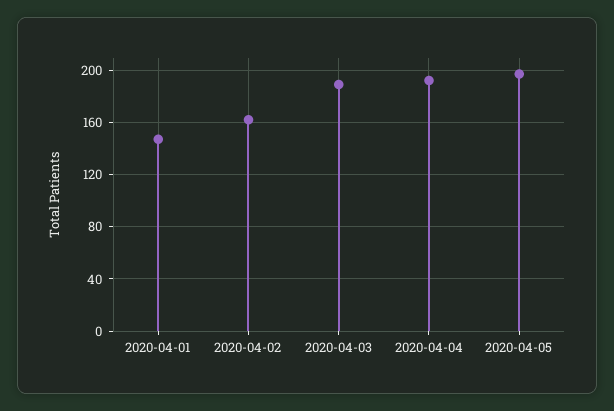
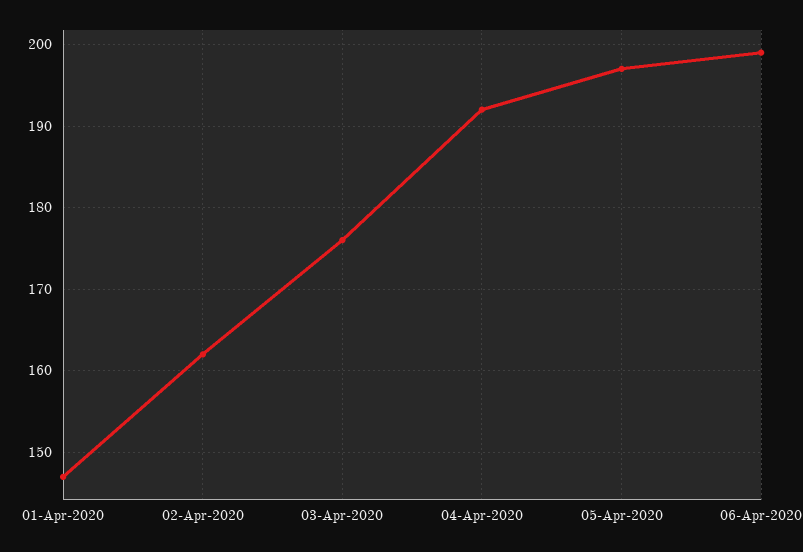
2020-04-03: 190 -> 176
06-Apr-2020: none -> 199

